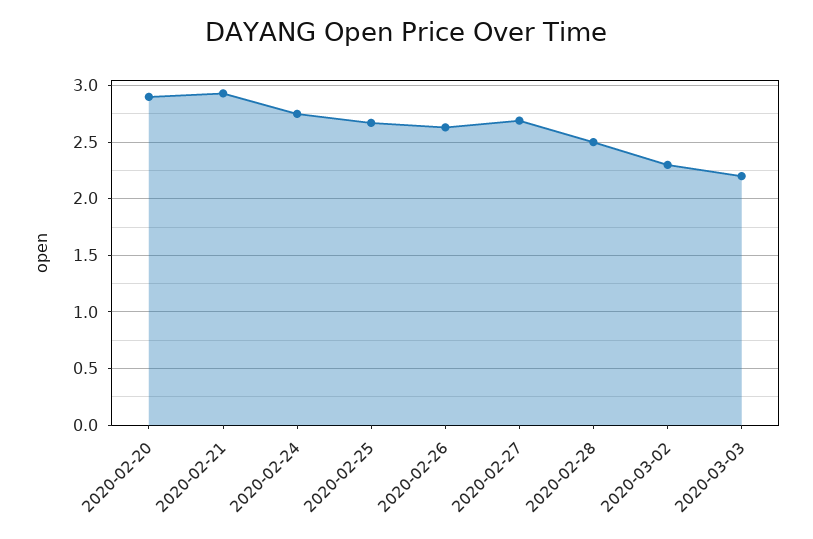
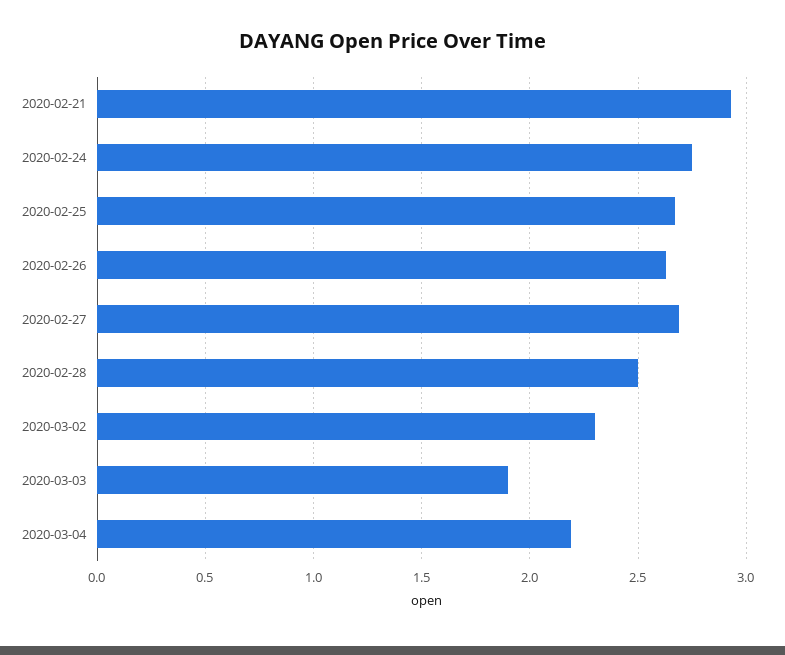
2020-02-20: 2.9 -> none
2020-03-03: 2.2 -> 1.9
2020-03-04: none -> 2.2

